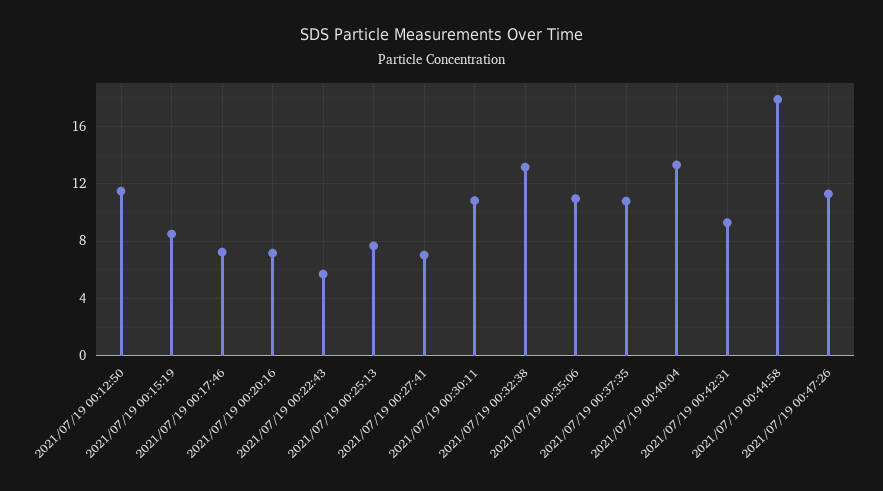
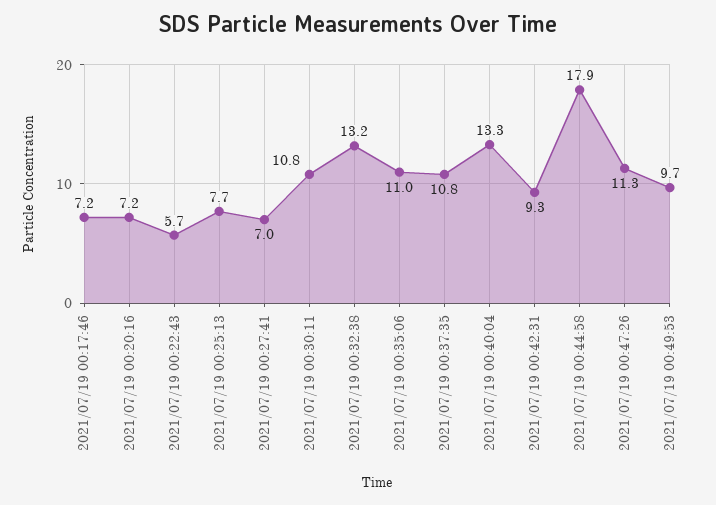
2021/07/19 00:12:50: 11.5 -> none
2021/07/19 00:15:19: 8.5 -> none
2021/07/19 00:49:53: none -> 9.7

